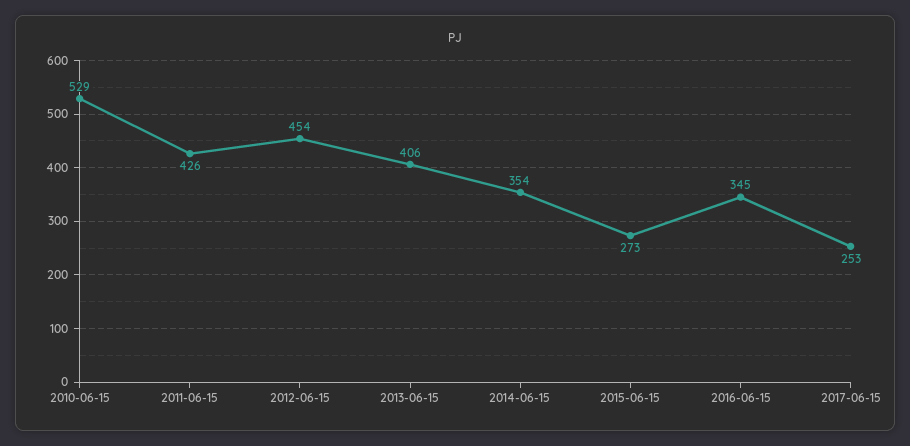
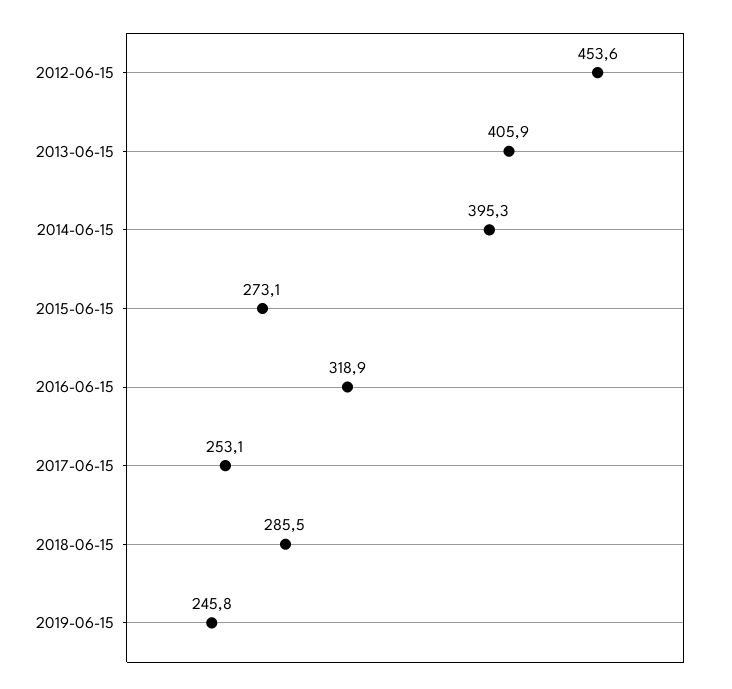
2010-06-15: 529 -> none
2011-06-15: 426 -> none
2014-06-15: 354 -> 395.3
2016-06-15: 345 -> 318.9
2018-06-15: none -> 285.5
2019-06-15: none -> 245.8

